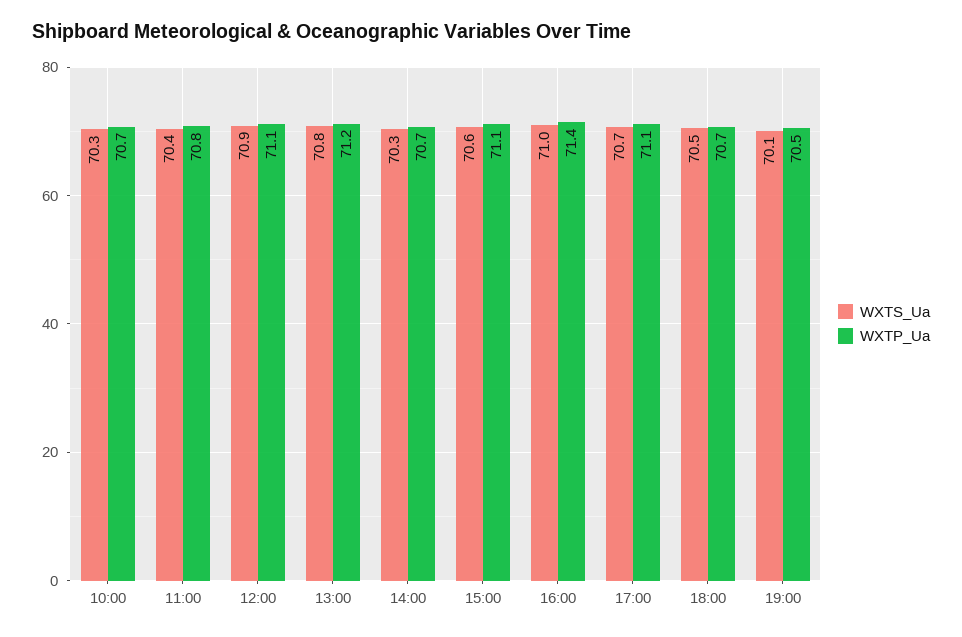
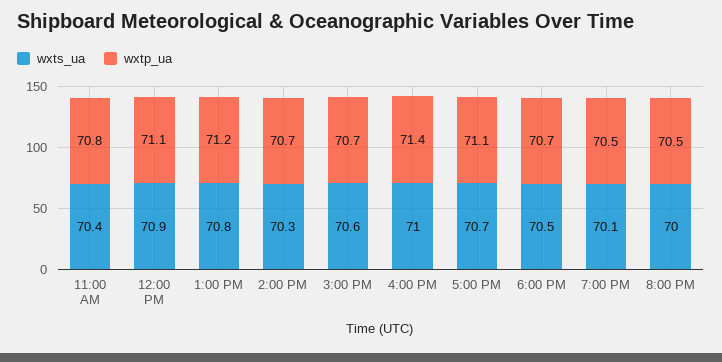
WXTS_Ua, 10:00: 70.3 -> none
WXTP_Ua, 10:00: 70.7 -> none
WXTP_Ua, 15:00: 71.1 -> 70.7
WXTS_Ua, 8:00 PM: none -> 70
WXTP_Ua, 8:00 PM: none -> 70.5

